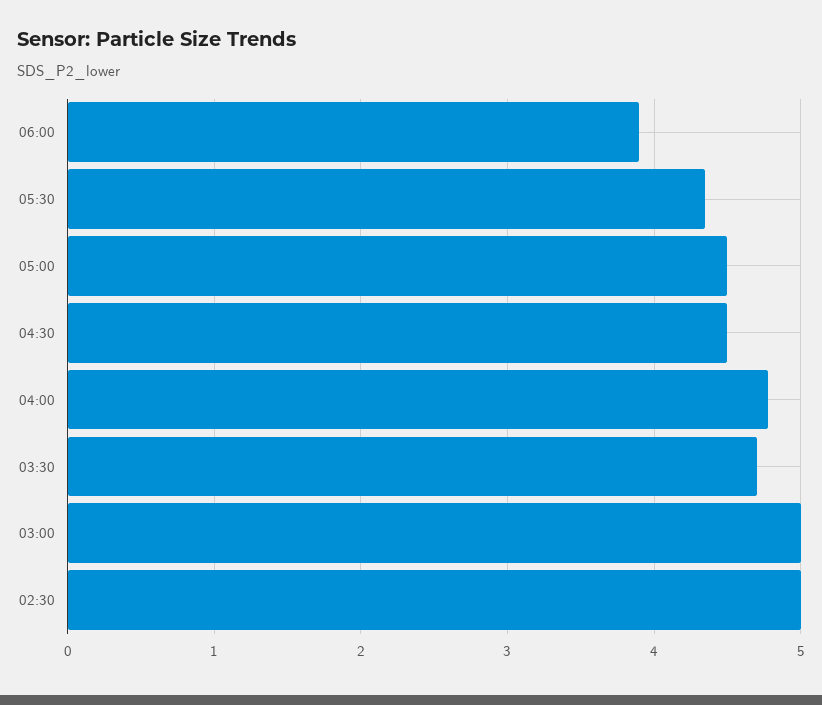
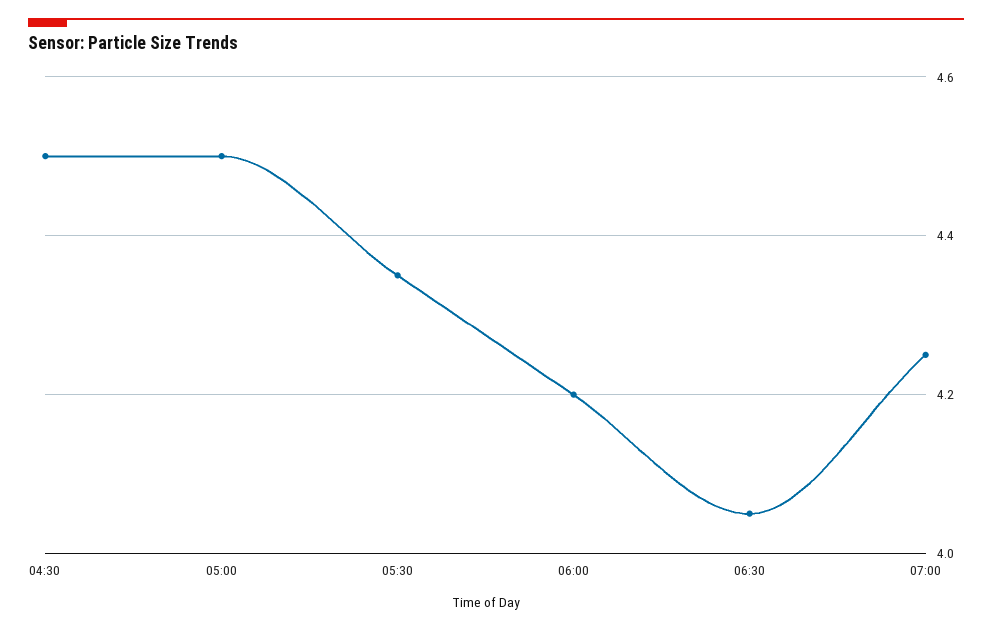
06:00: 3.9 -> 4.2
04:00: 4.8 -> none
03:30: 4.7 -> none
03:00: 5 -> none
02:30: 5 -> none
06:30: none -> 4.05
07:00: none -> 4.25

